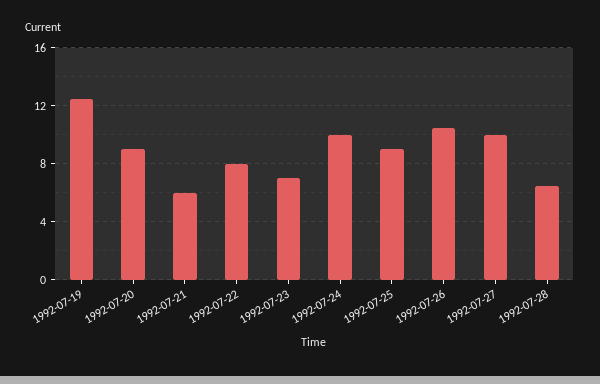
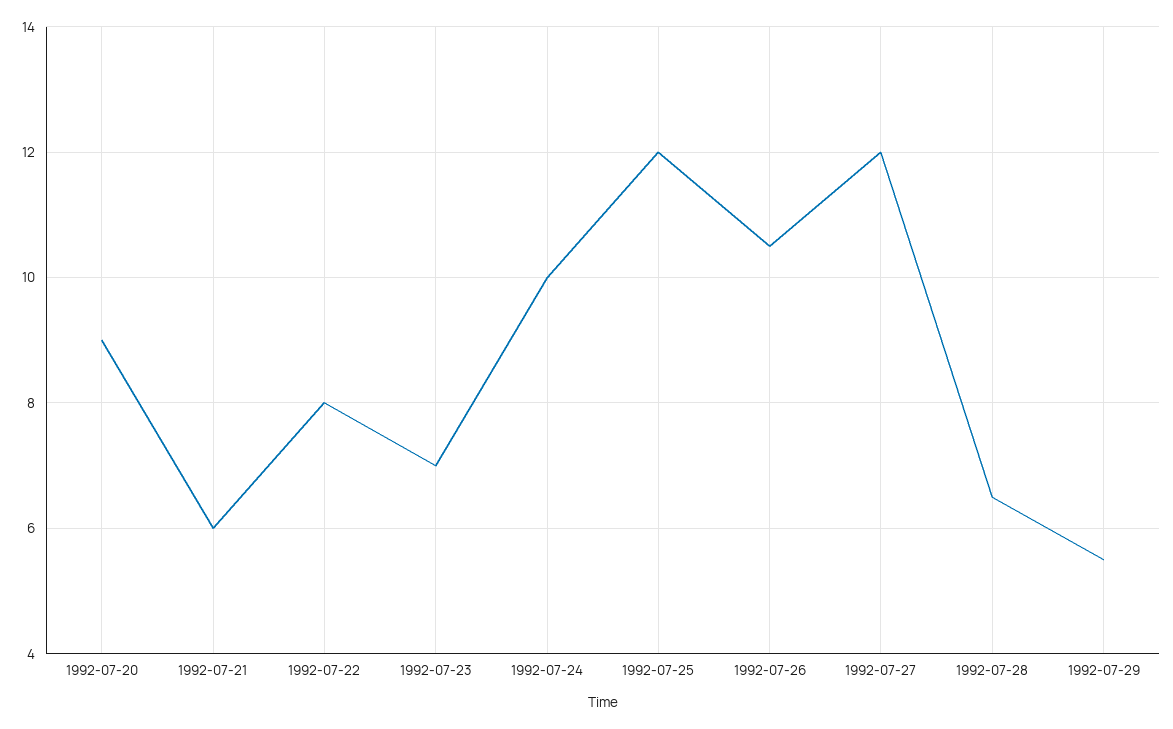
1992-07-19: 12.5 -> none
1992-07-25: 9 -> 12
1992-07-27: 10 -> 12
1992-07-29: none -> 5.5

